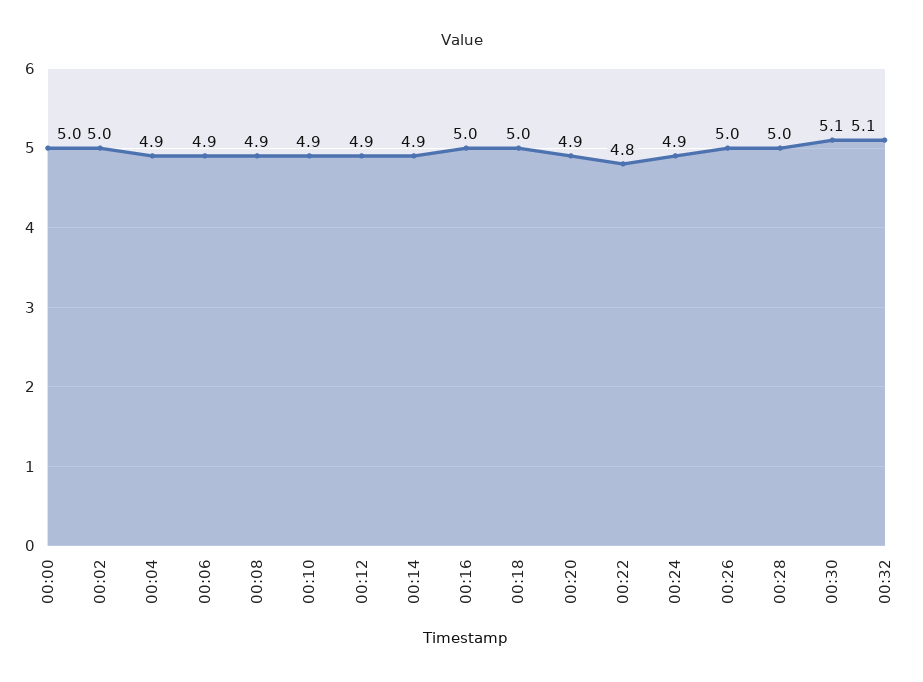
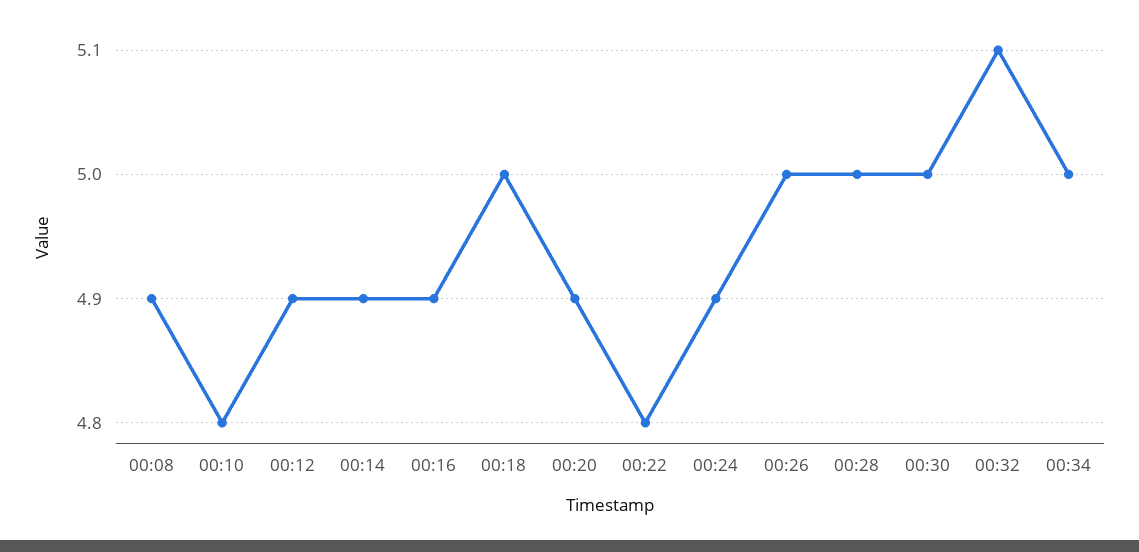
00:00: 5 -> none
00:02: 5 -> none
00:04: 4.9 -> none
00:06: 4.9 -> none
00:10: 4.9 -> 4.8
00:16: 5 -> 4.9
00:30: 5.1 -> 5
00:34: none -> 5

